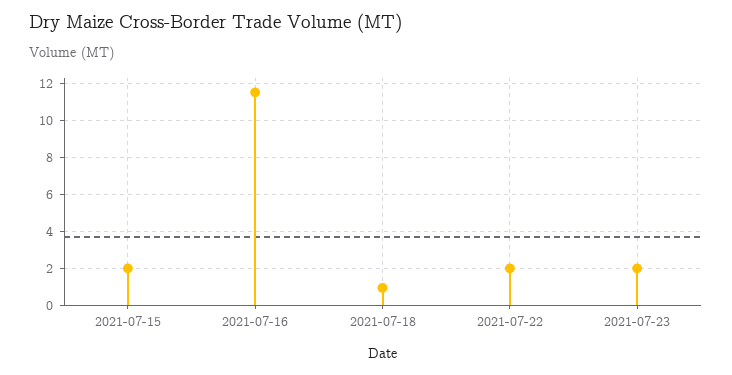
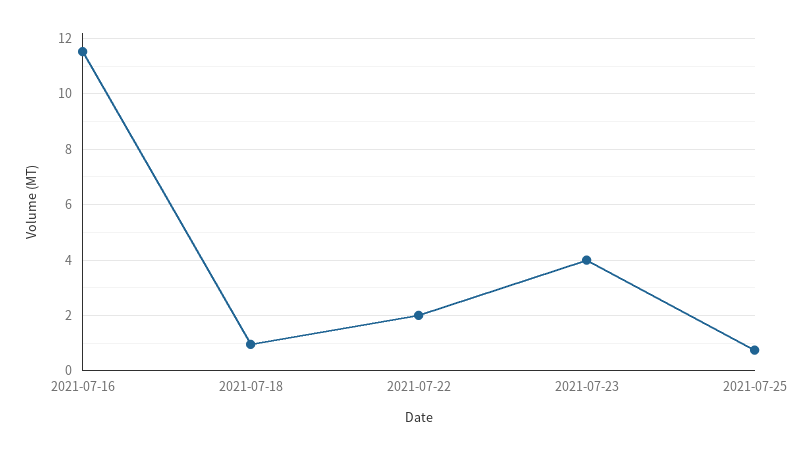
2021-07-15: 2 -> none
2021-07-23: 2 -> 4
2021-07-25: none -> 0.75

